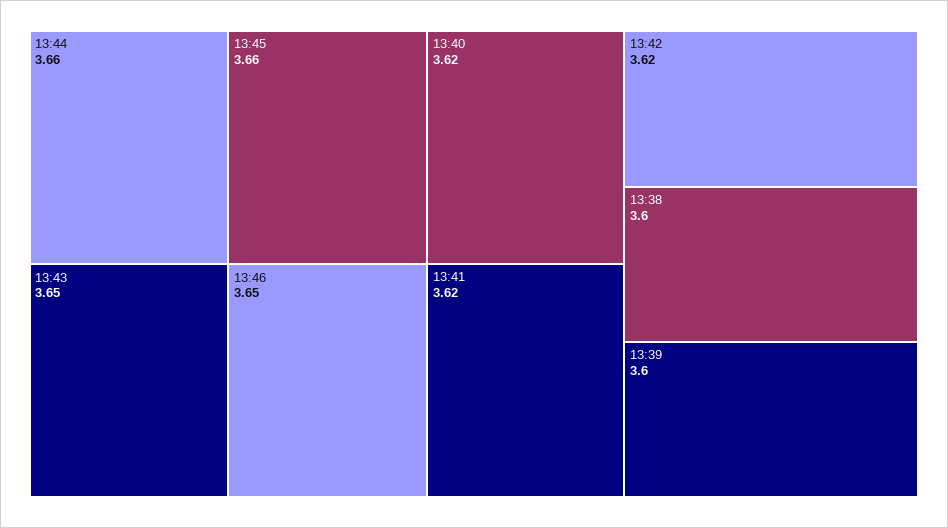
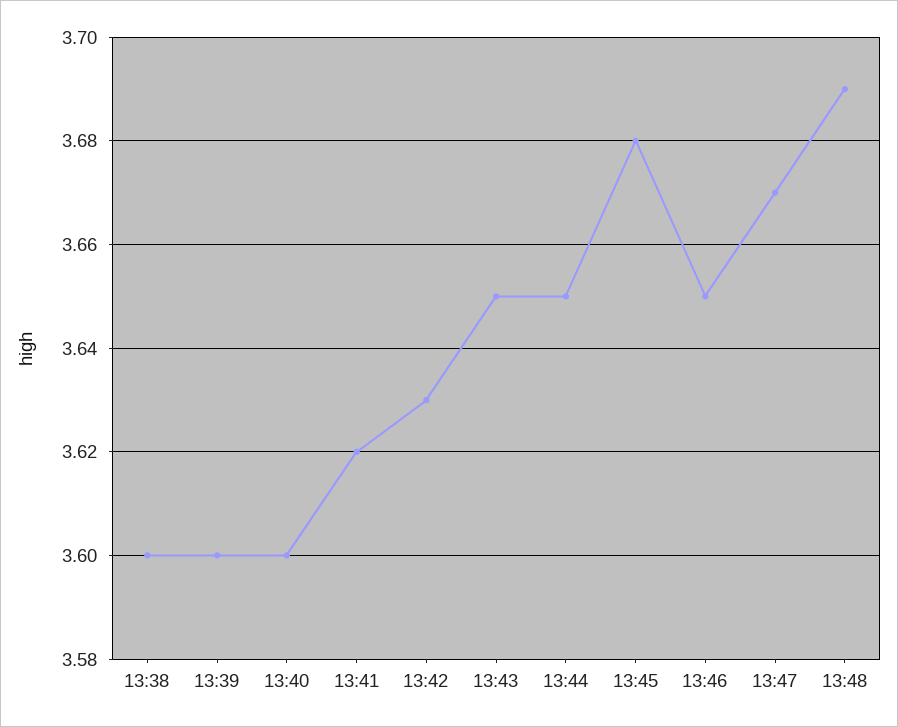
13:44: 3.66 -> 3.65
13:45: 3.66 -> 3.68
13:40: 3.62 -> 3.6
13:42: 3.62 -> 3.63
13:47: none -> 3.67
13:48: none -> 3.69

